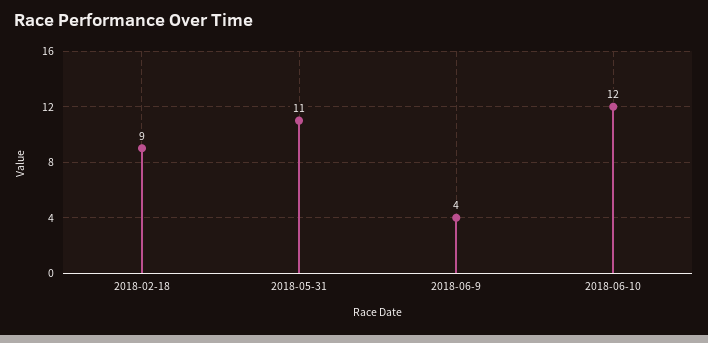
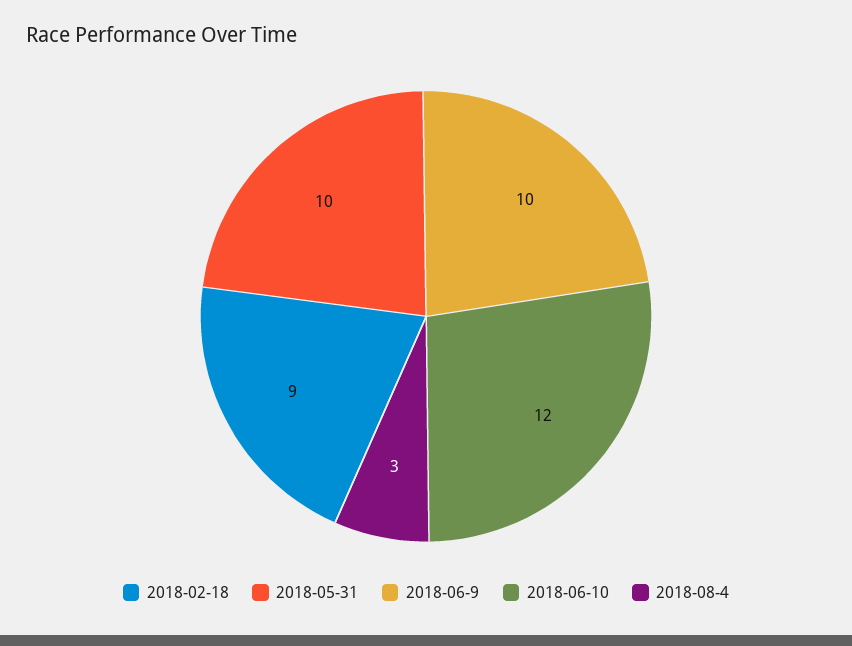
2018-05-31: 11 -> 10
2018-06-9: 4 -> 10
2018-08-4: none -> 3

